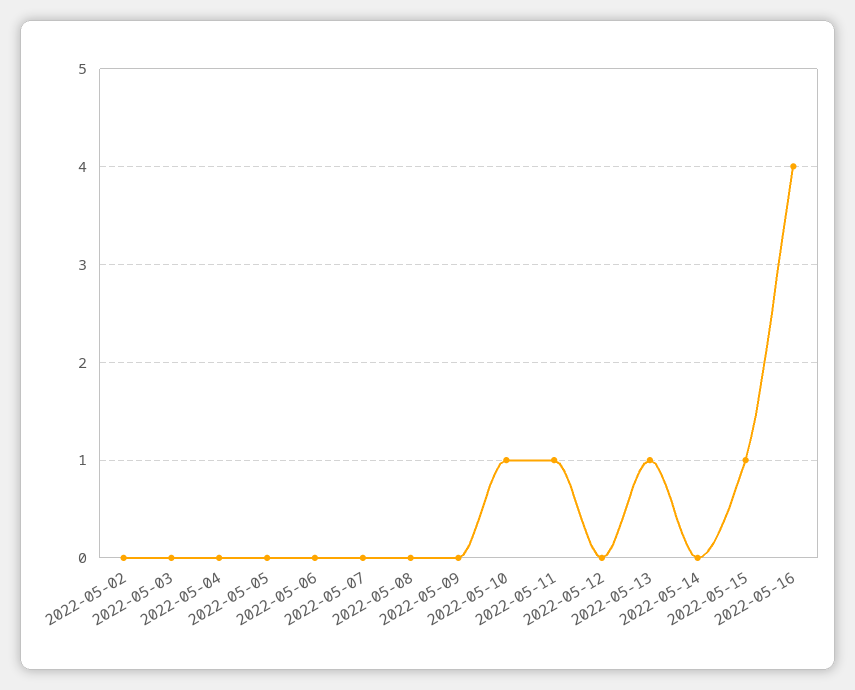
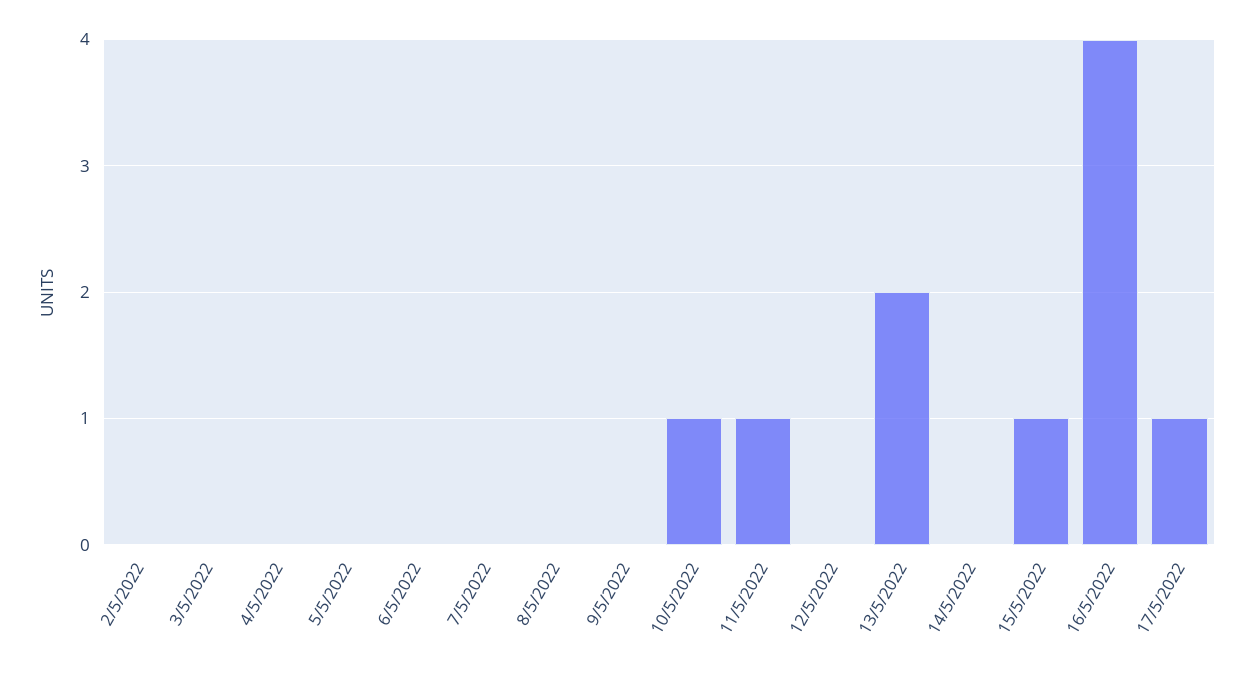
2022-05-13: 1 -> 2
17/5/2022: none -> 1

